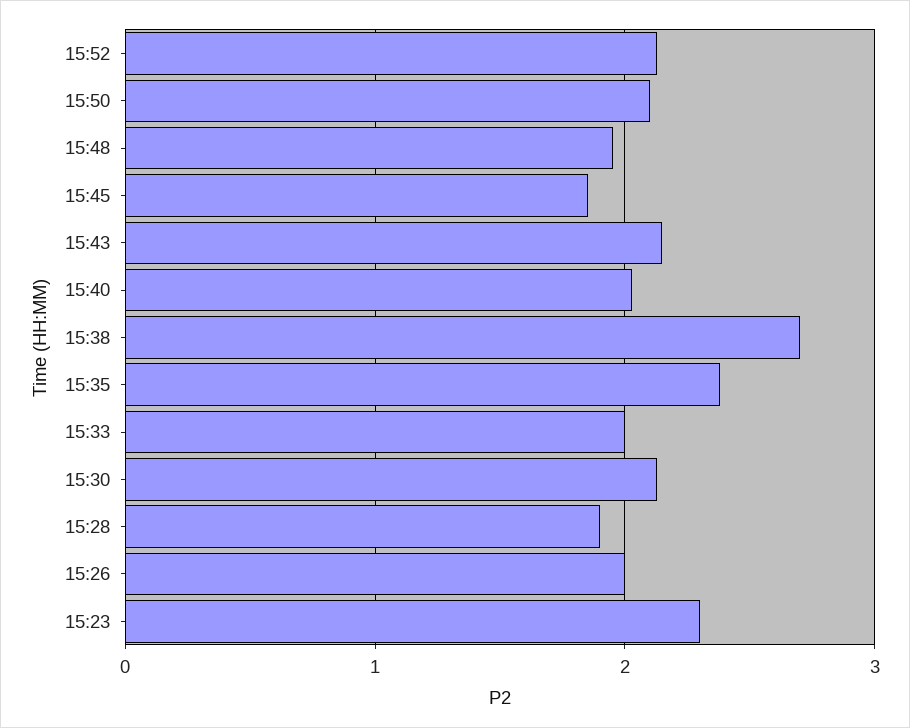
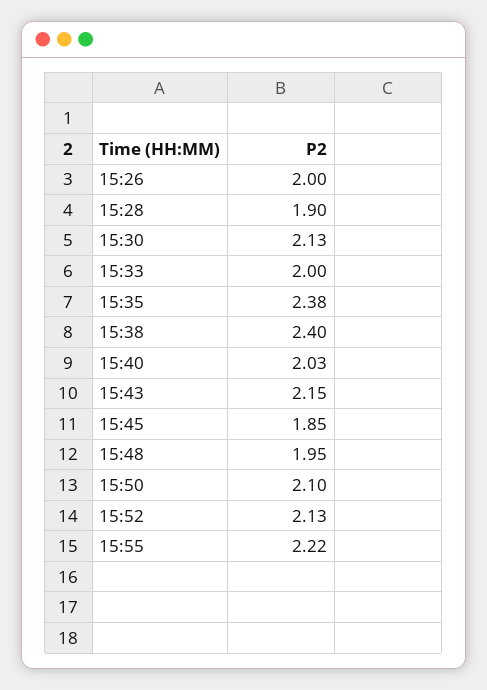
15:38: 2.7 -> 2.4
15:23: 2.3 -> none
15:55: none -> 2.22

